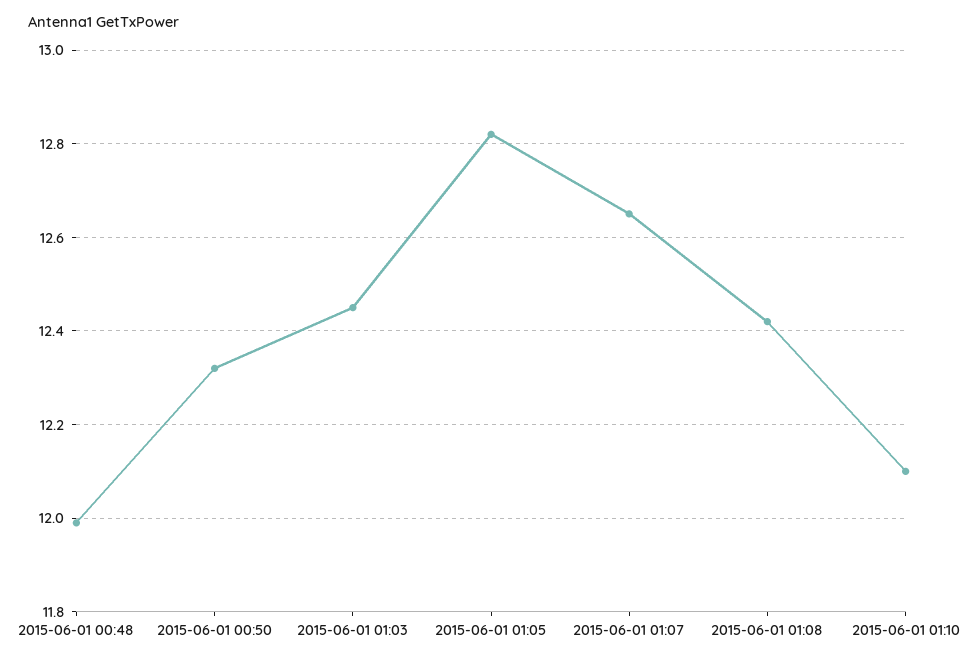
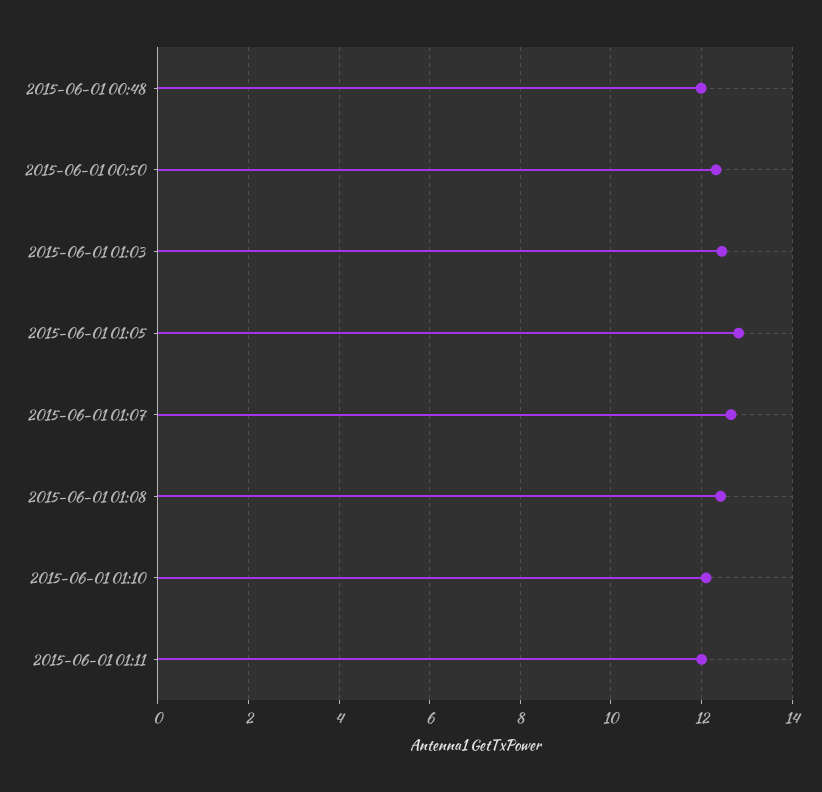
2015-06-01 01:11: none -> 12

